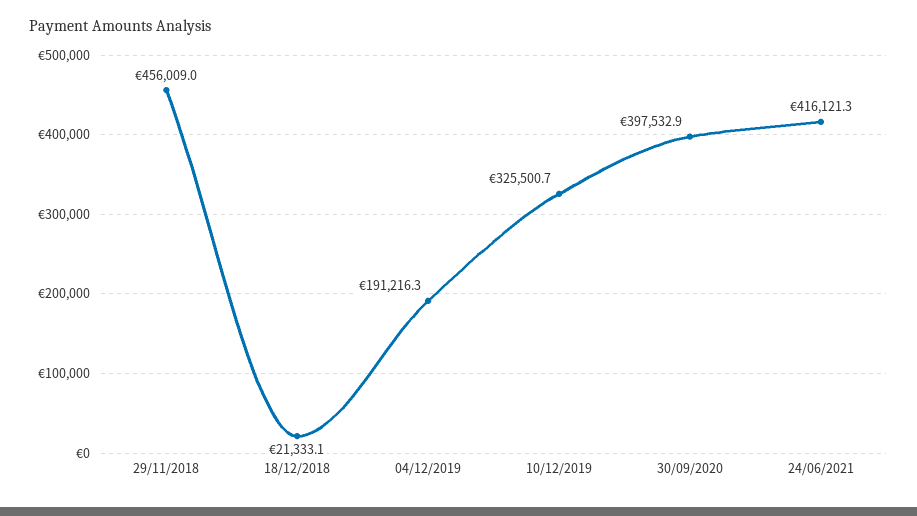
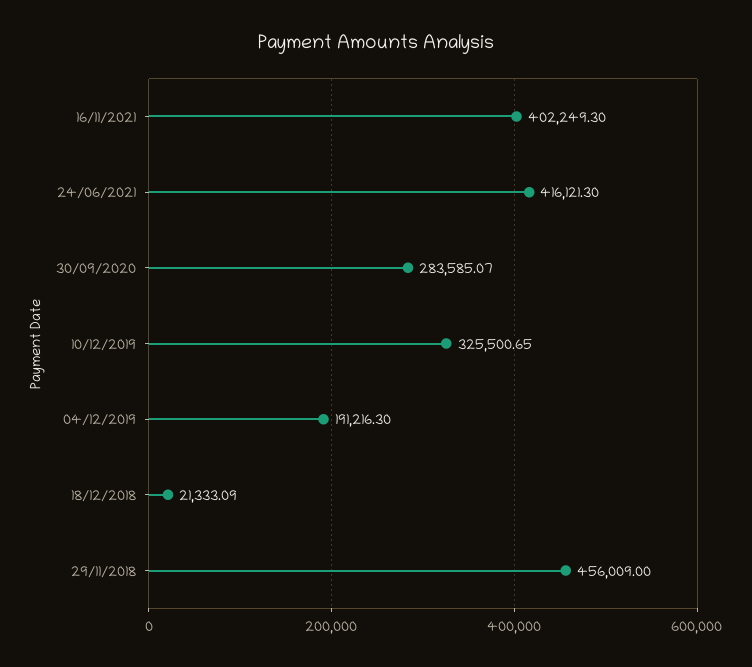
30/09/2020: 397532.9 -> 283585.07
16/11/2021: none -> 402249.3

